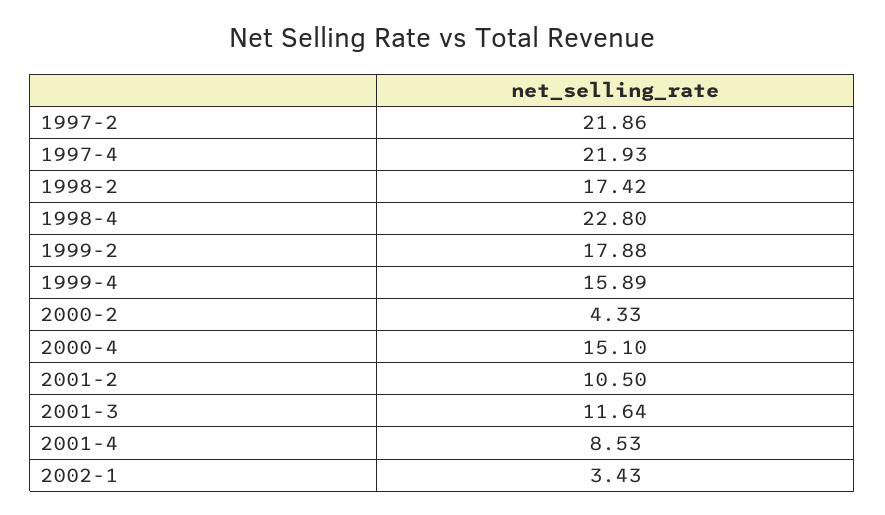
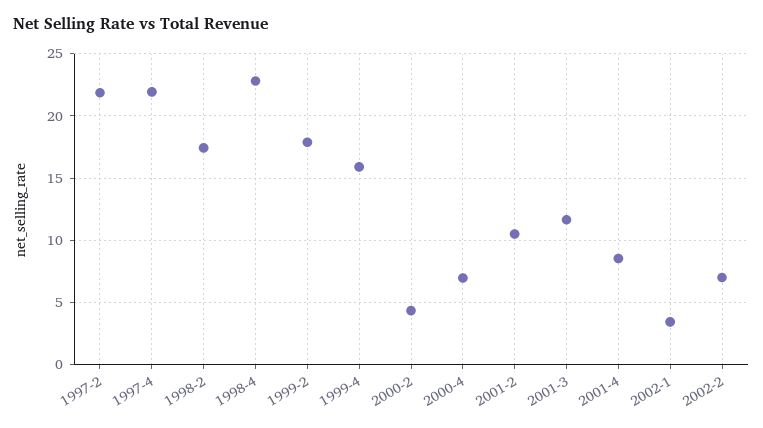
2000-4: 15.1 -> 7
2002-2: none -> 7

